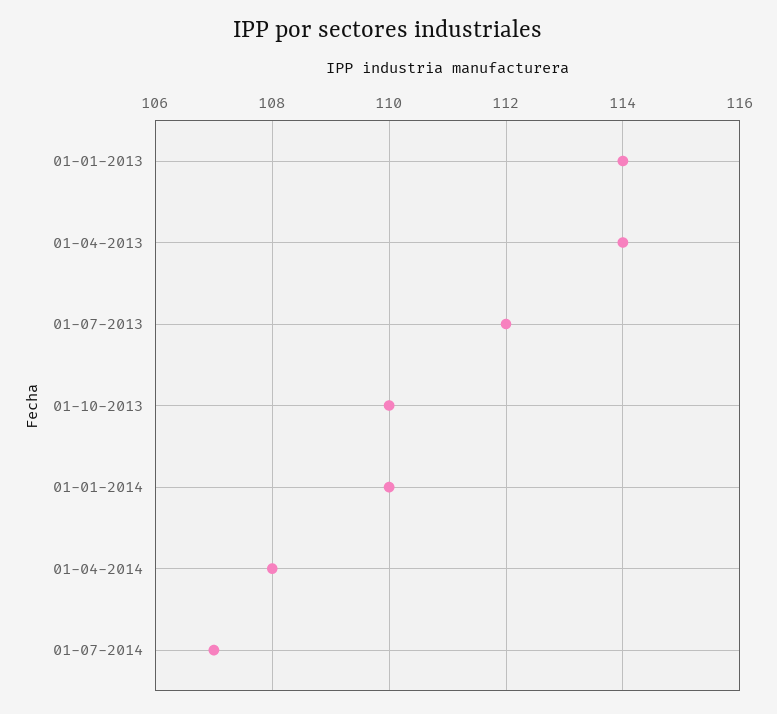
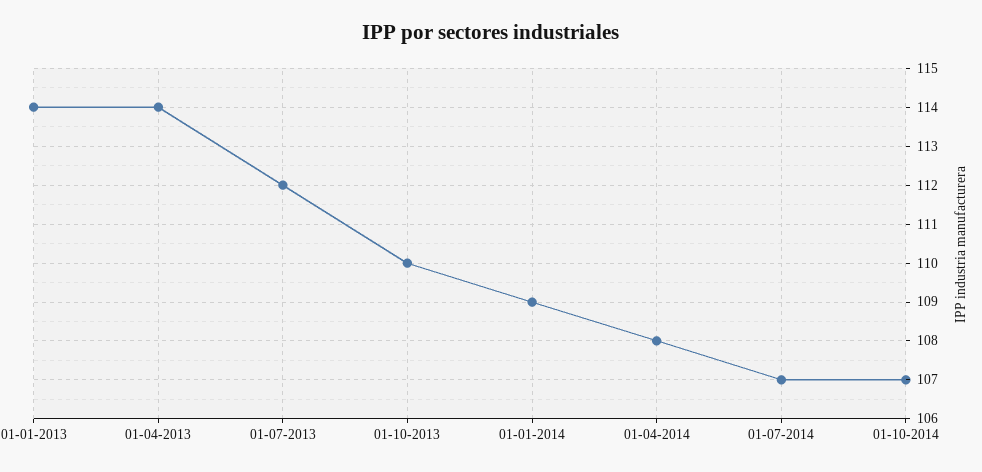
01-01-2014: 110 -> 109
01-10-2014: none -> 107

